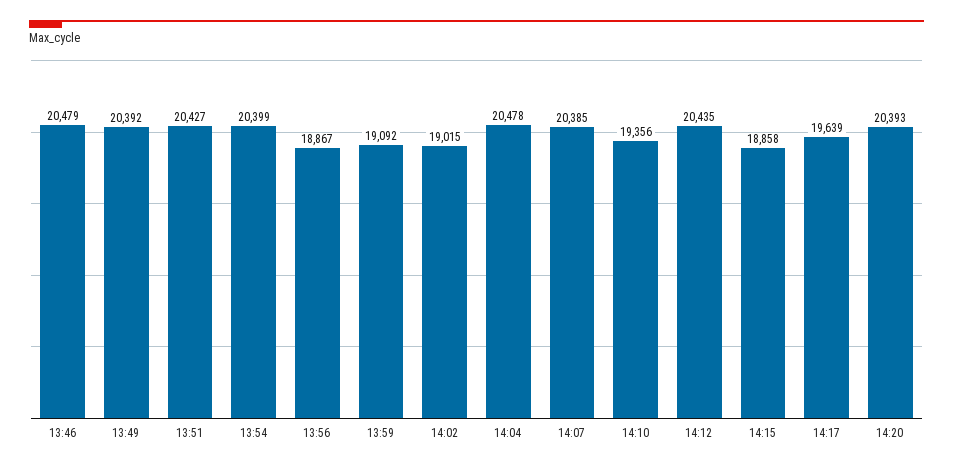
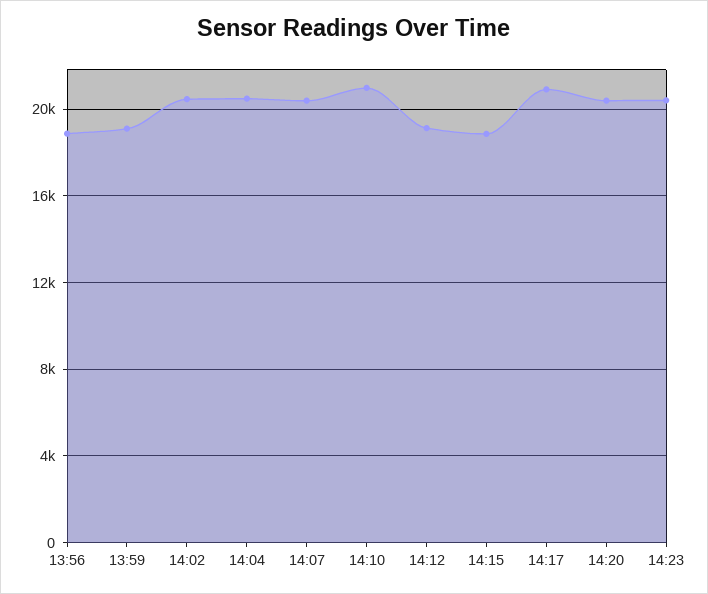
13:46: 20479 -> none
13:49: 20392 -> none
13:51: 20427 -> none
13:54: 20399 -> none
14:02: 19015 -> 20500
14:10: 19356 -> 21000
14:12: 20435 -> 19000
14:17: 19639 -> 21000
14:23: none -> 20500

